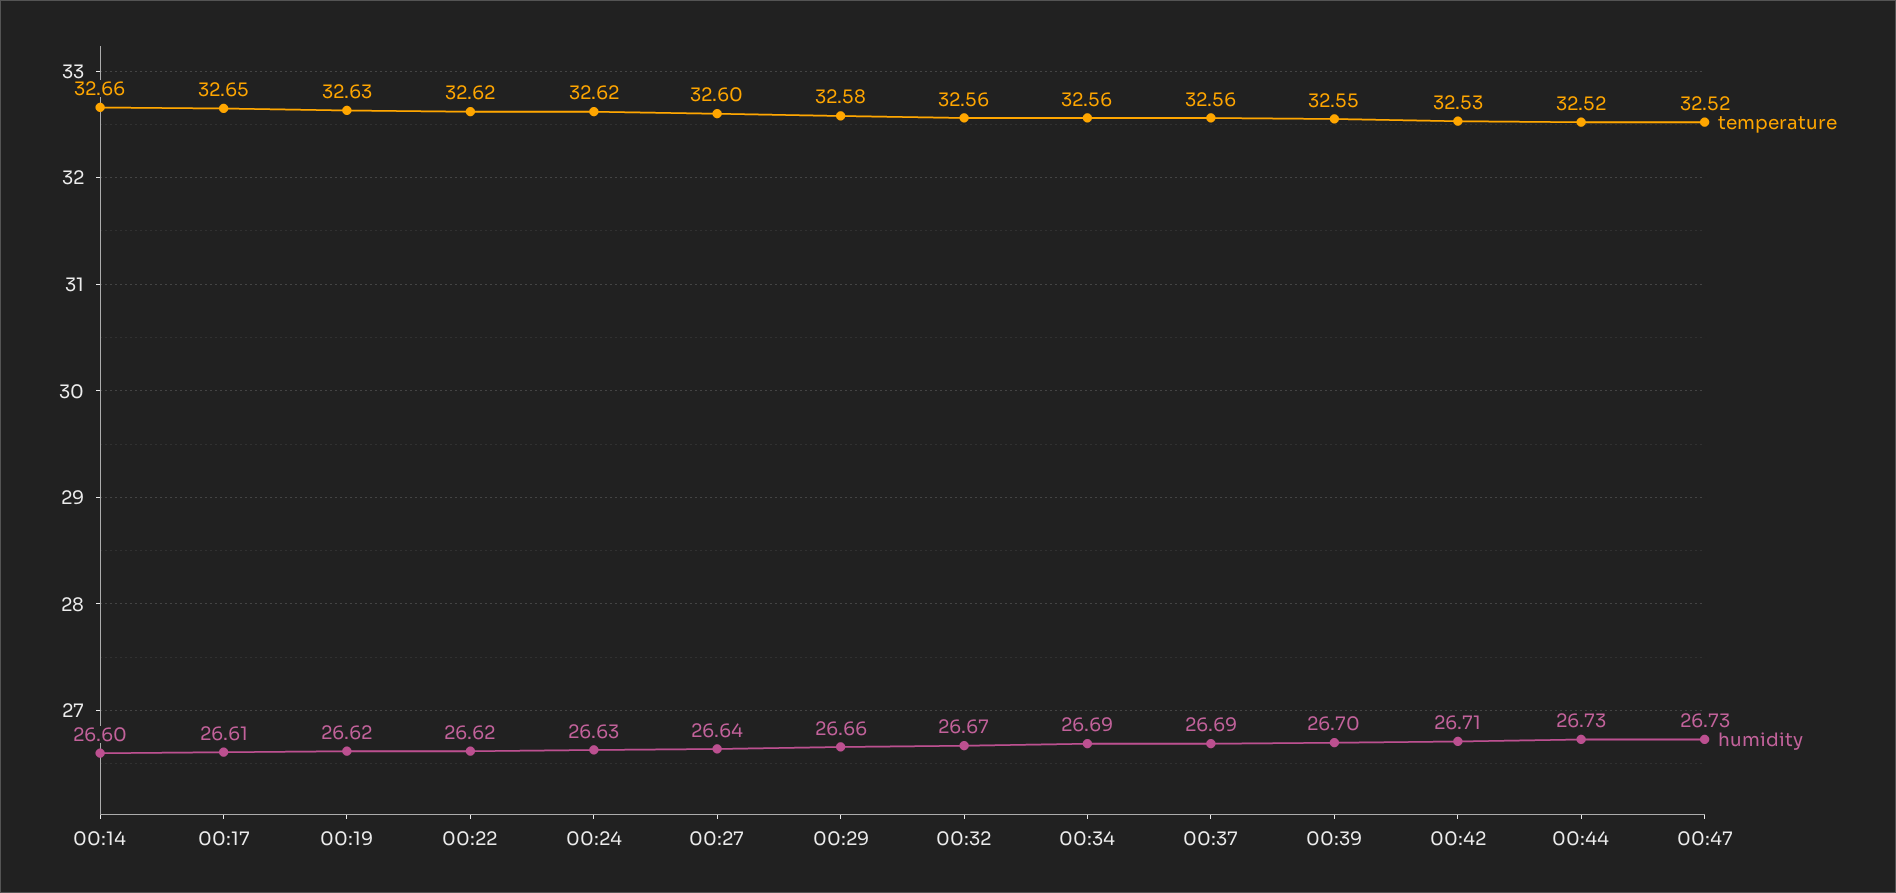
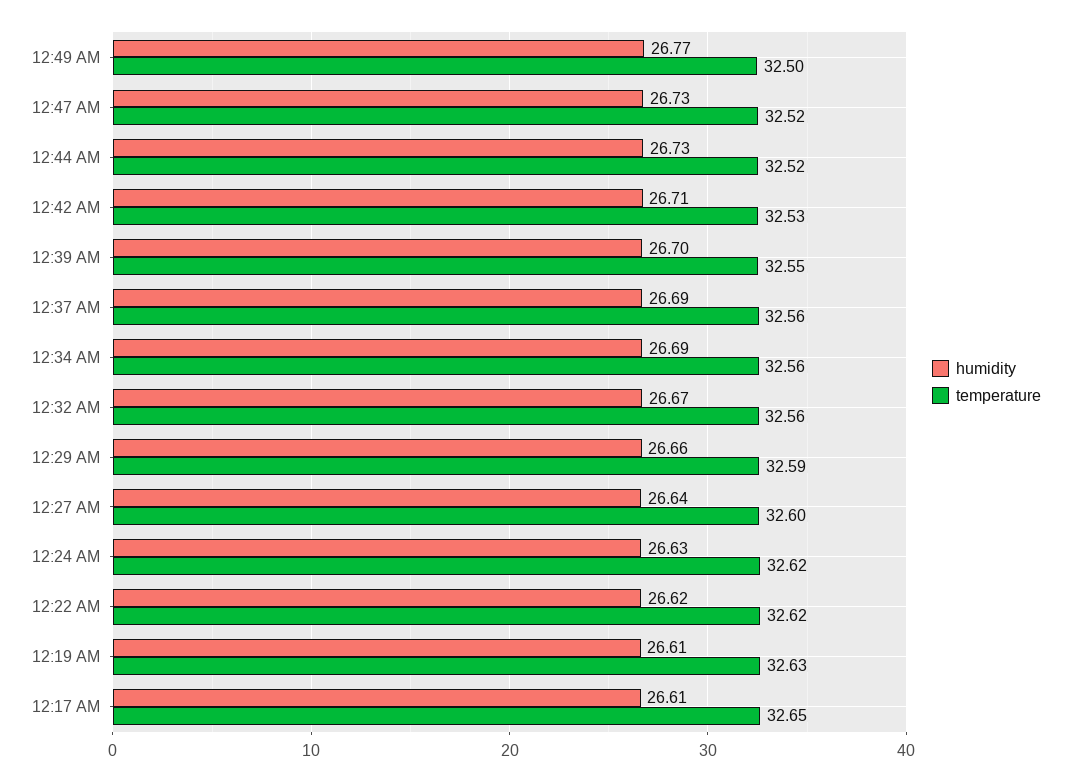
temperature, 00:14: 32.66 -> none
humidity, 00:14: 26.6 -> none
humidity, 00:19: 26.62 -> 26.61
temperature, 00:29: 32.58 -> 32.59
humidity, 12:49 AM: none -> 26.77
temperature, 12:49 AM: none -> 32.5

